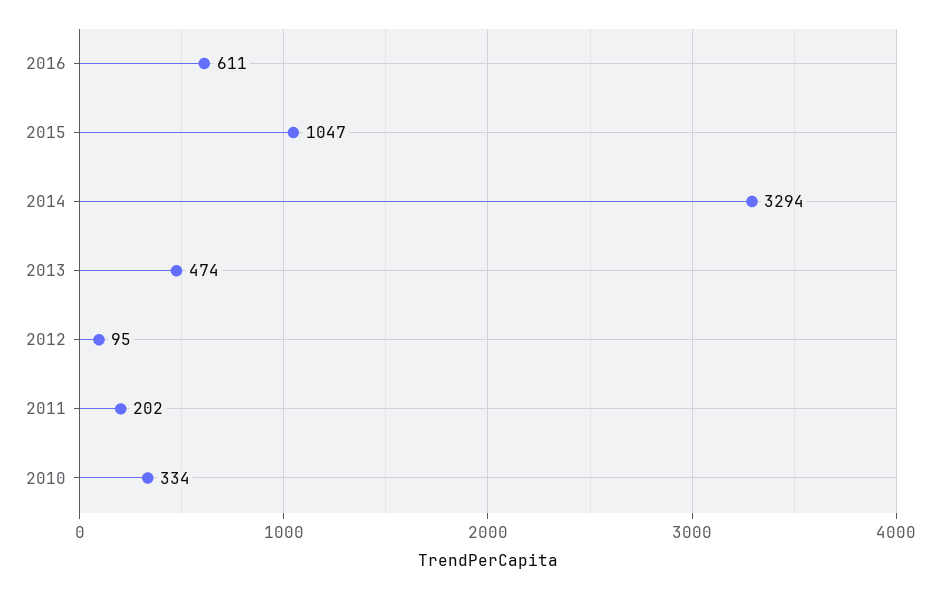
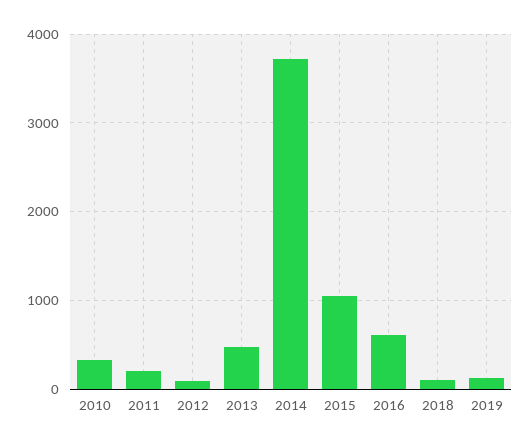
2014: 3294 -> 3700
2018: none -> 100
2019: none -> 100

